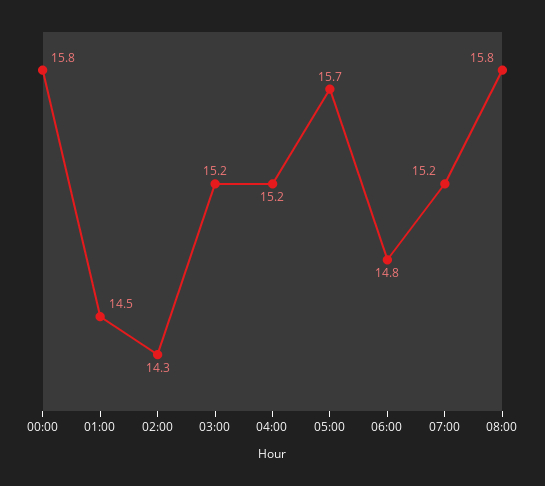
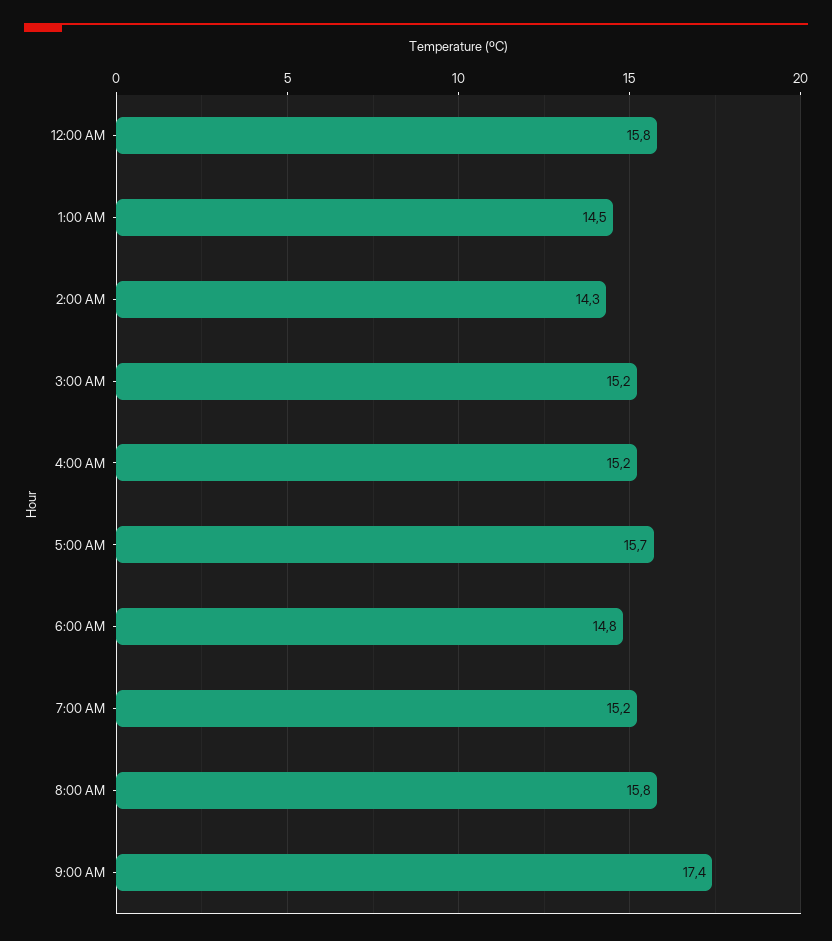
9:00 AM: none -> 17.4

